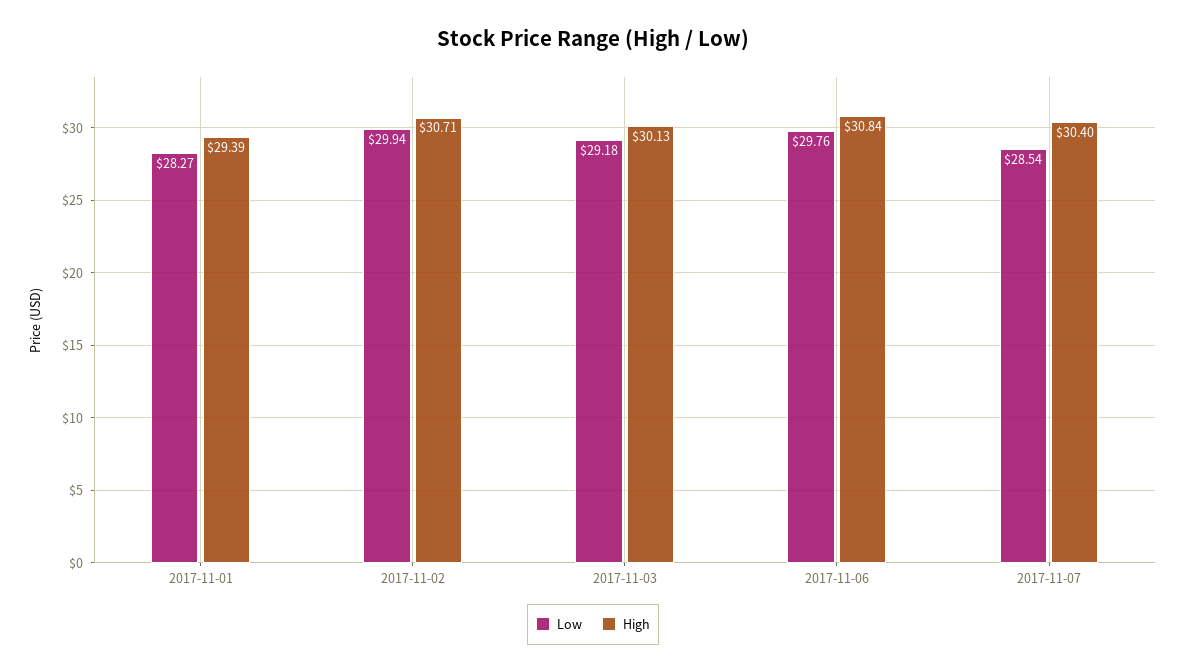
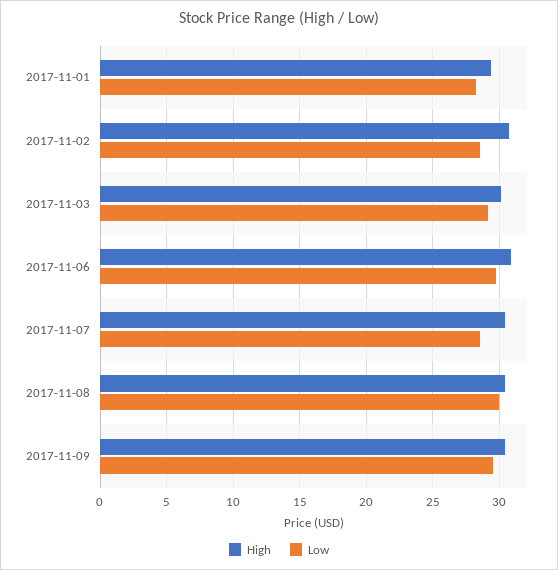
Low, 2017-11-02: 29.94 -> 28.5
High, 2017-11-08: none -> 30.5
Low, 2017-11-08: none -> 30
High, 2017-11-09: none -> 30.5
Low, 2017-11-09: none -> 29.5

